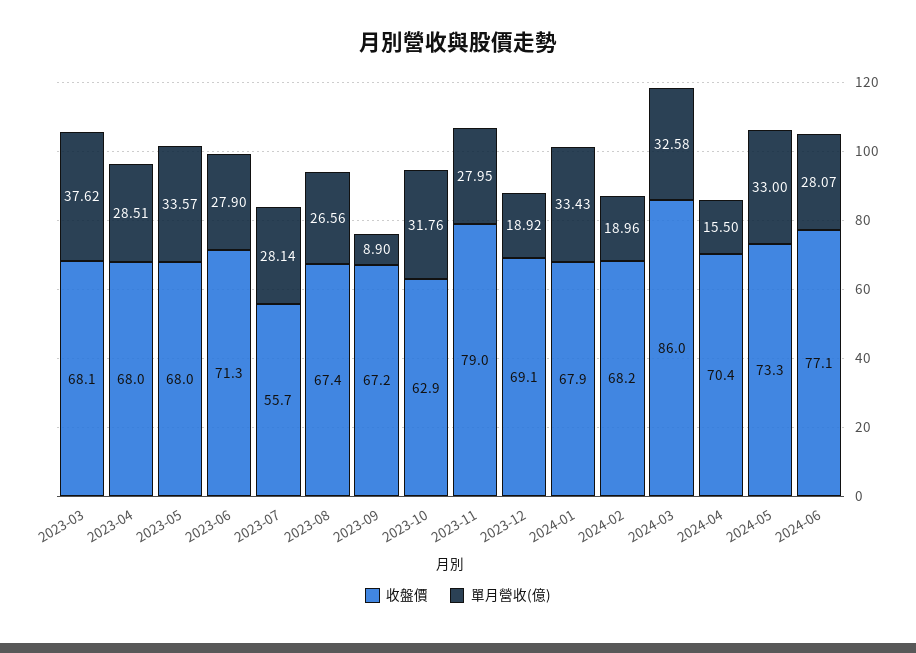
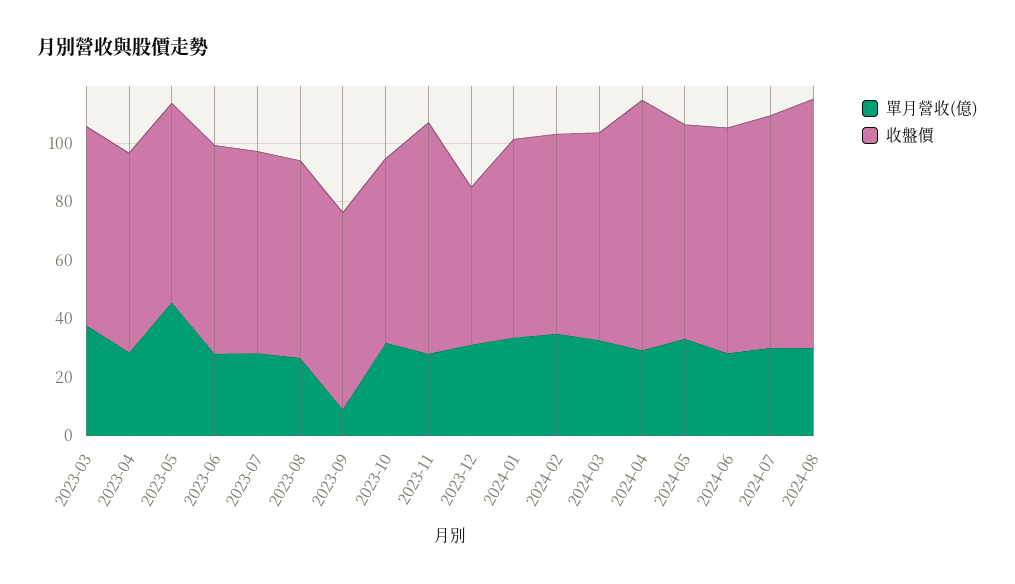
單月營收(億), 2023-05: 33.57 -> 45
收盤價, 2023-07: 55.7 -> 70
收盤價, 2023-12: 69.1 -> 55
單月營收(億), 2023-12: 18.92 -> 30
單月營收(億), 2024-02: 18.96 -> 35
收盤價, 2024-03: 86 -> 70
收盤價, 2024-04: 70.4 -> 85
單月營收(億), 2024-04: 15.5 -> 30
單月營收(億), 2024-07: none -> 30
收盤價, 2024-07: none -> 80
單月營收(億), 2024-08: none -> 30
收盤價, 2024-08: none -> 85

